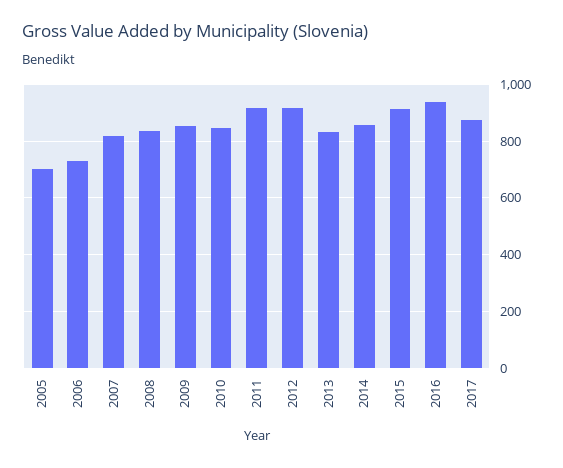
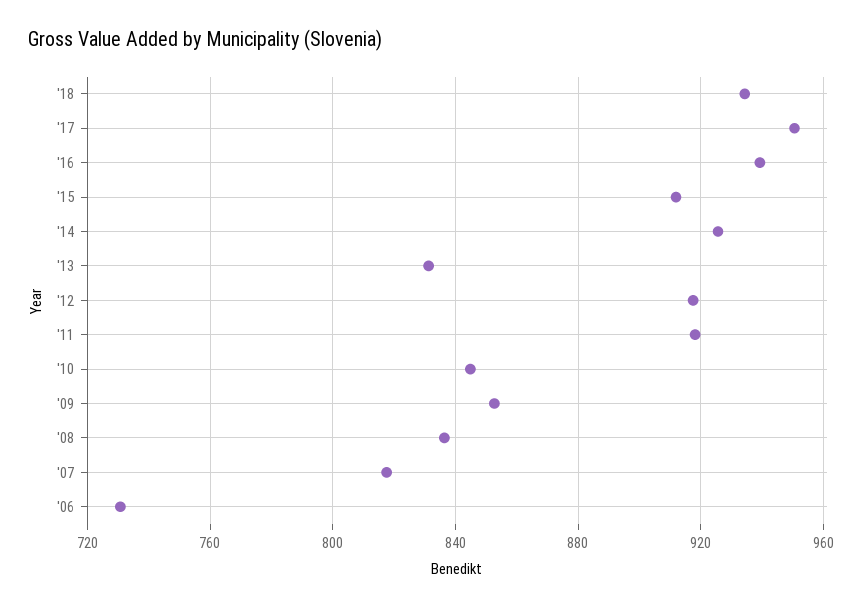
2005: 700 -> none
2014: 850 -> 925
2017: 875 -> 950
'18: none -> 935

